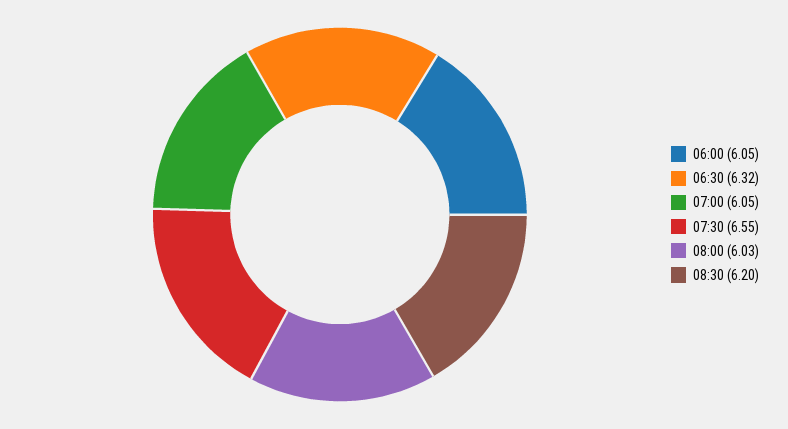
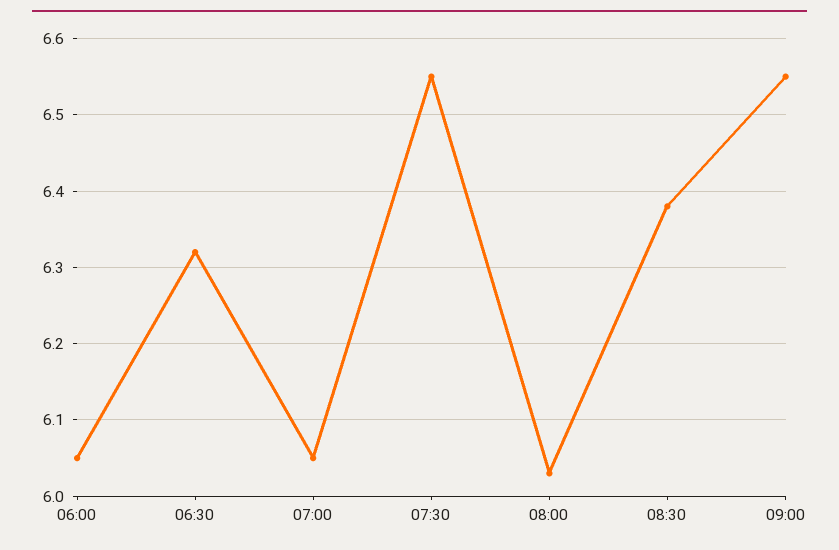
08:30: 6.2 -> 6.38
09:00: none -> 6.55

